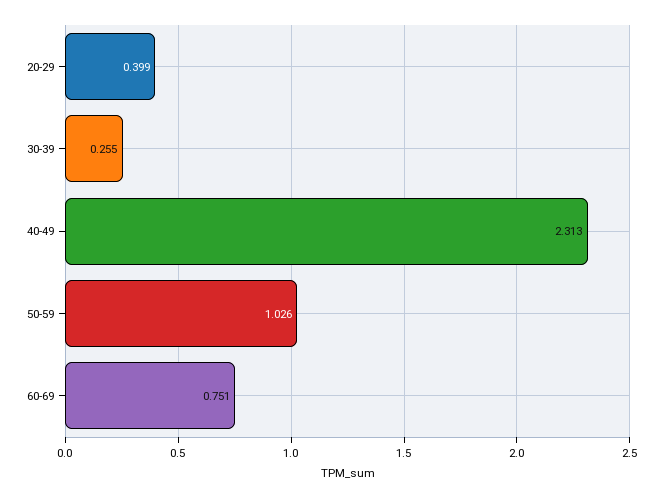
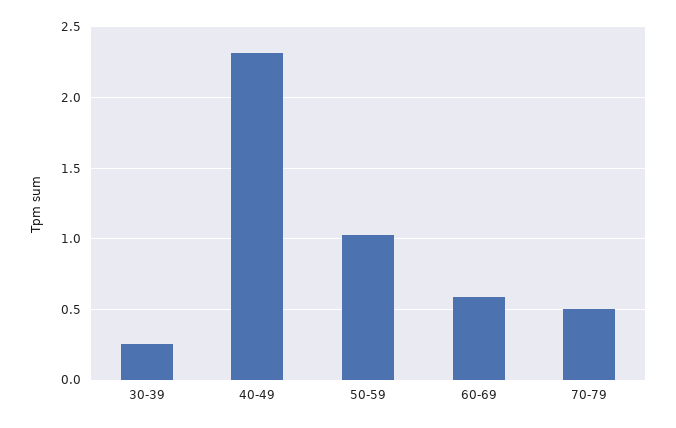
20-29: 0.399 -> none
60-69: 0.751 -> 0.6
70-79: none -> 0.5

